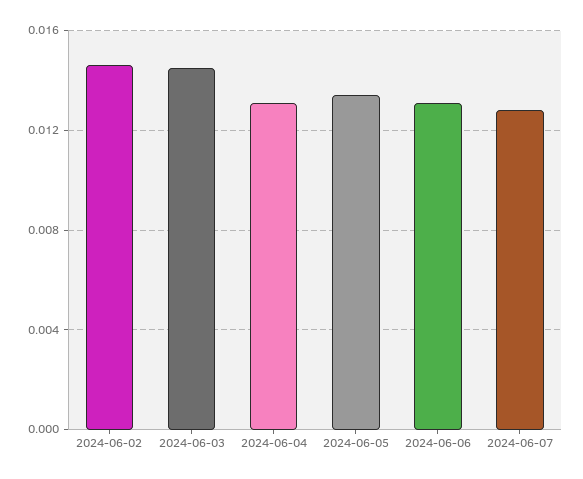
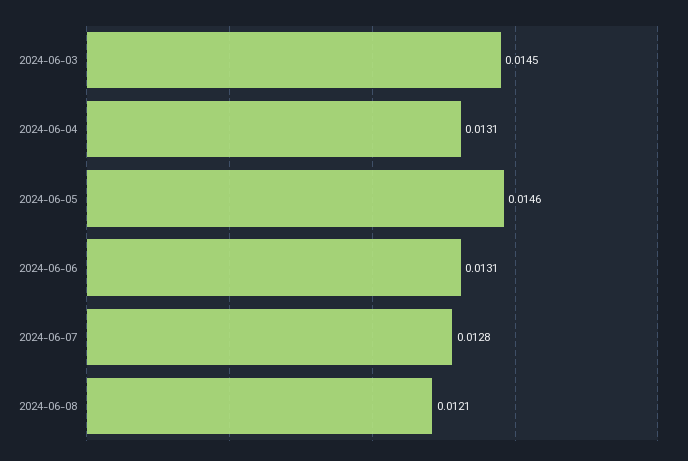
2024-06-02: 0.0145 -> none
2024-06-05: 0.0135 -> 0.0146
2024-06-08: none -> 0.0121

